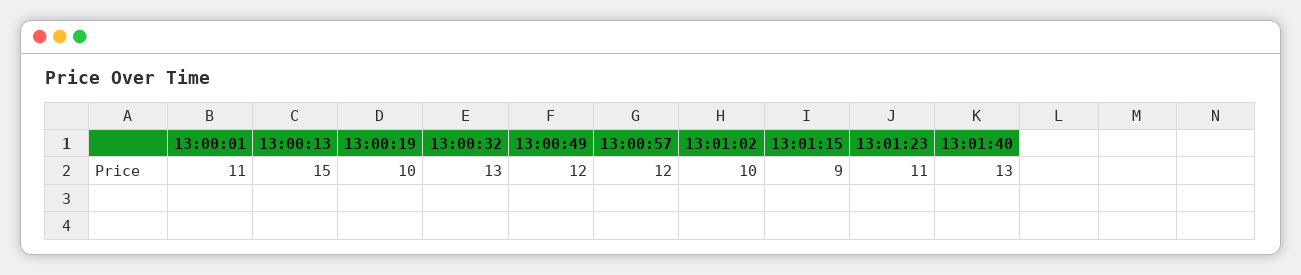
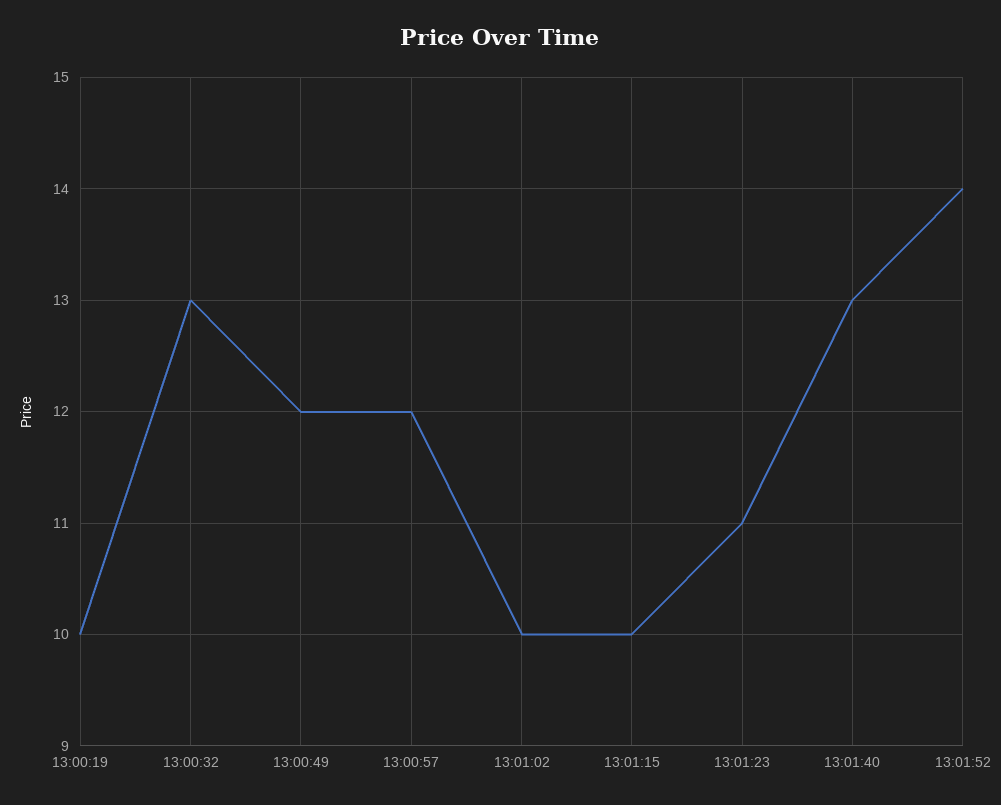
13:00:01: 11 -> none
13:00:13: 15 -> none
13:01:15: 9 -> 10
13:01:52: none -> 14

